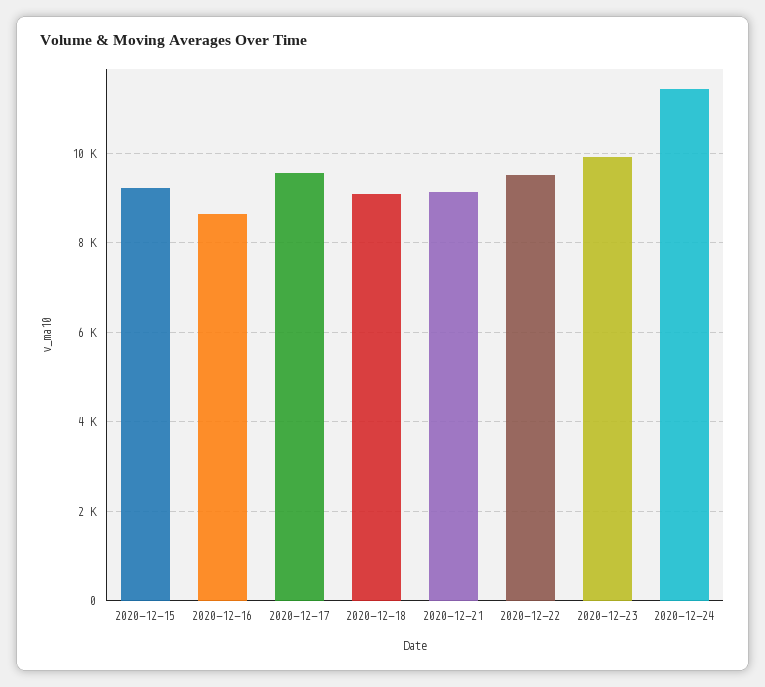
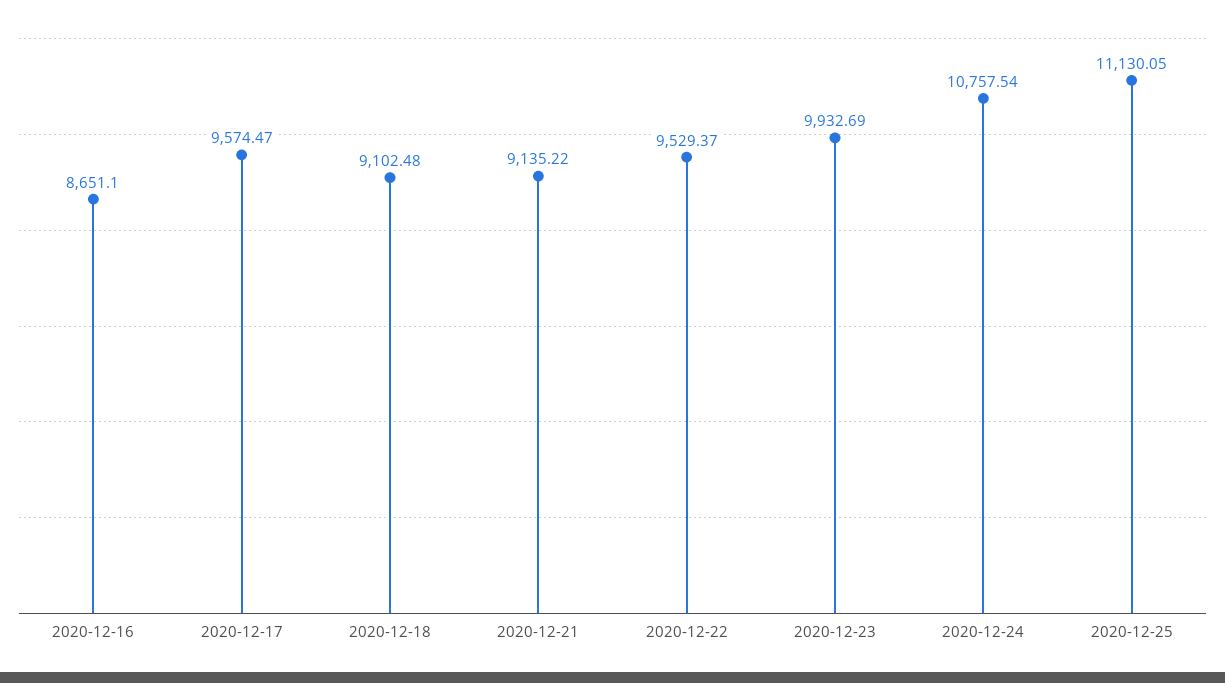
2020-12-15: 9200 -> none
2020-12-24: 11400 -> 10757.54
2020-12-25: none -> 11130.05

